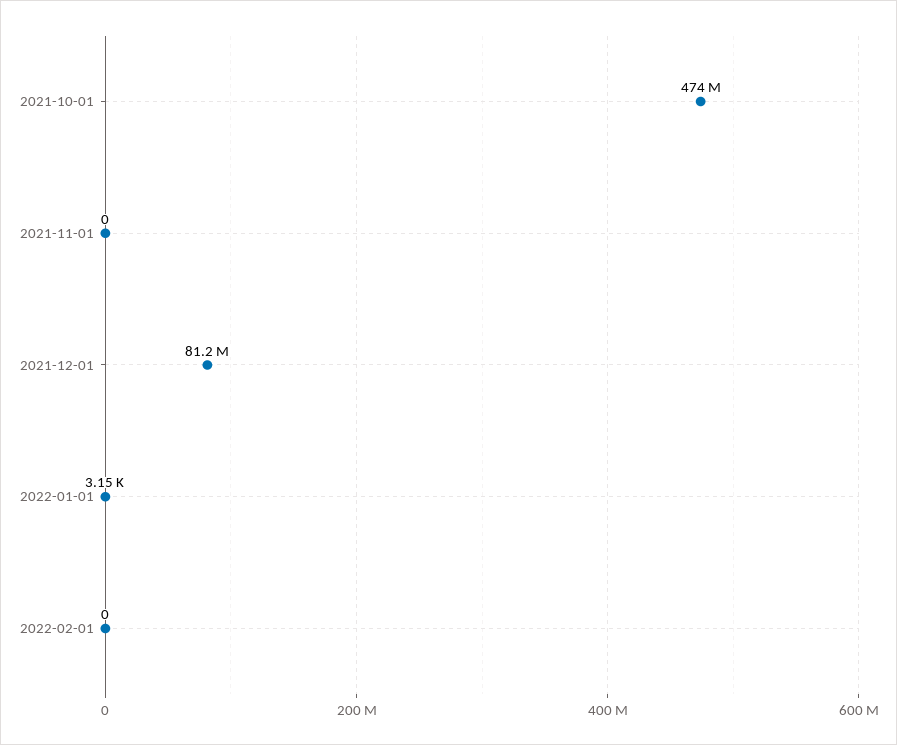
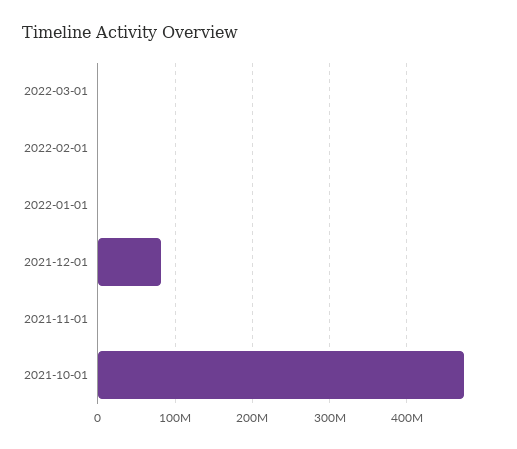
2022-03-01: none -> 0

